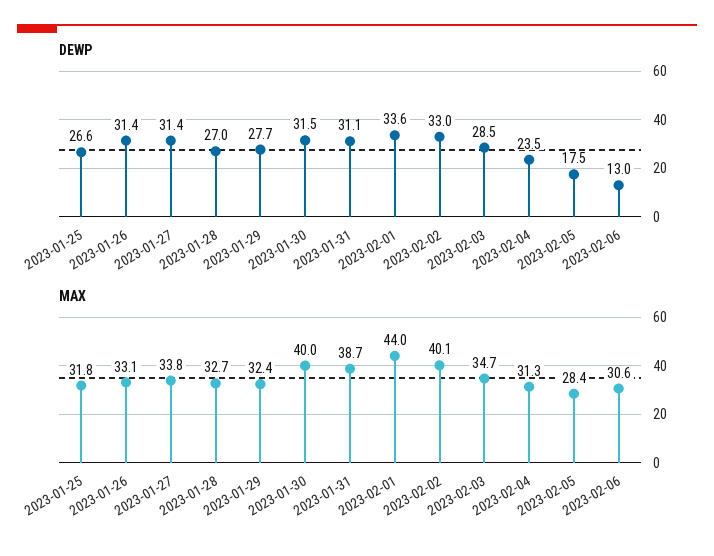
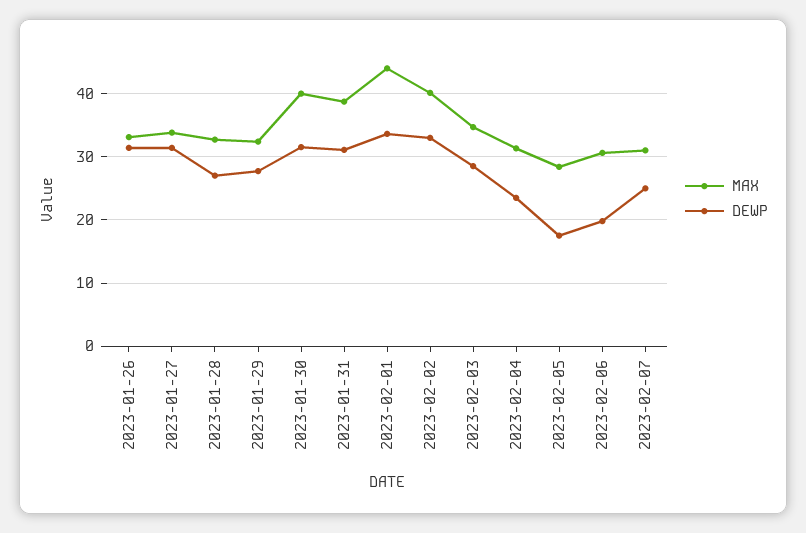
DEWP, 2023-01-25: 26.6 -> none
DEWP, 2023-02-06: 13 -> 20
MAX, 2023-01-25: 31.8 -> none
MAX, 2023-02-07: none -> 31
DEWP, 2023-02-07: none -> 25

